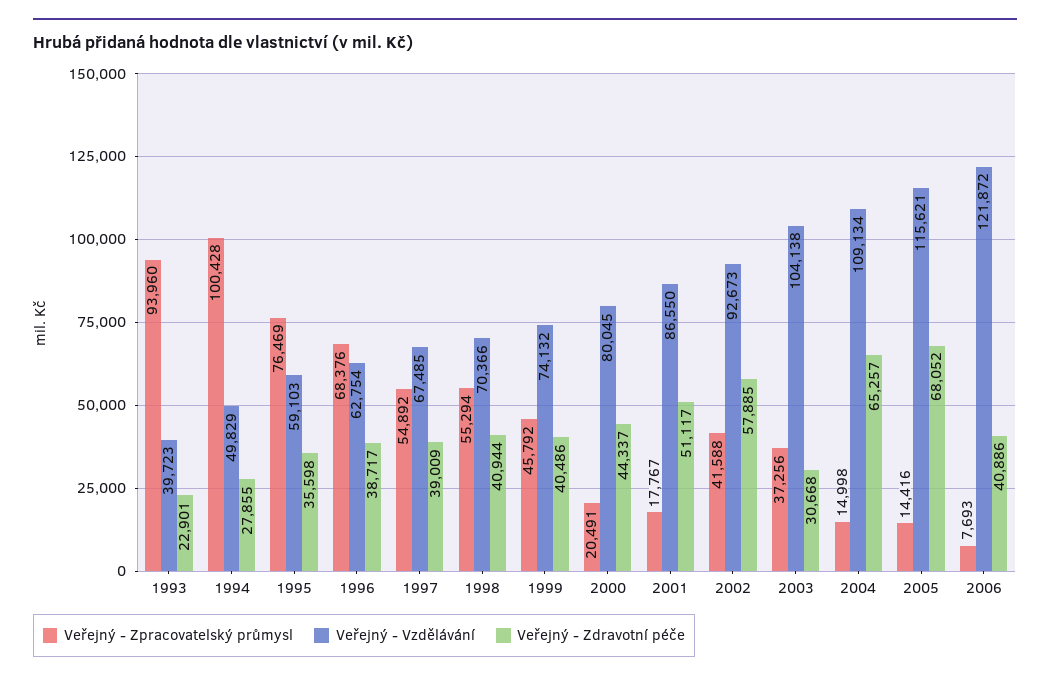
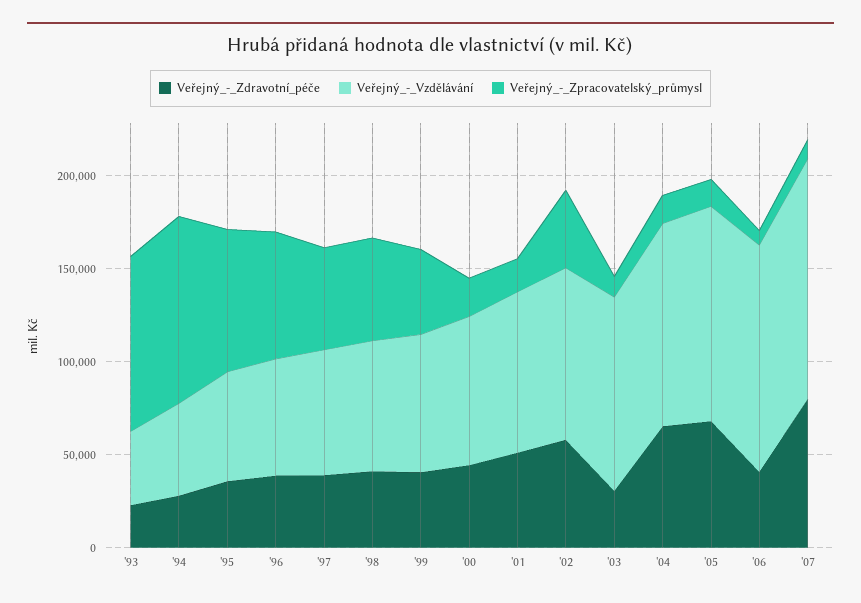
Veřejný - Zpracovatelský průmysl, 2003: 37256 -> 10000
Veřejný - Zdravotní péče, '07: none -> 80000
Veřejný - Vzdělávání, '07: none -> 130000
Veřejný - Zpracovatelský průmysl, '07: none -> 10000

